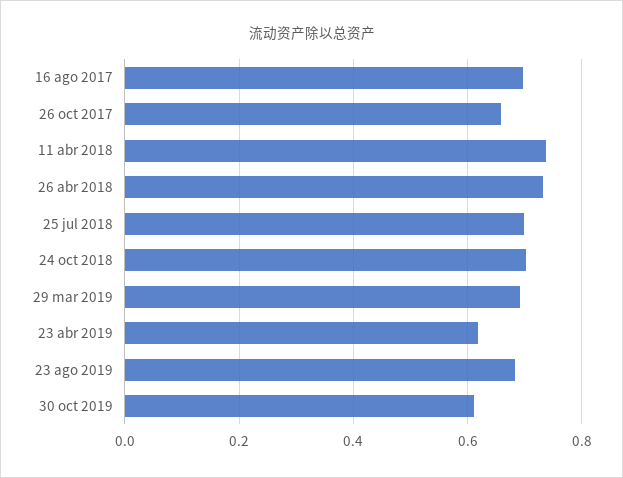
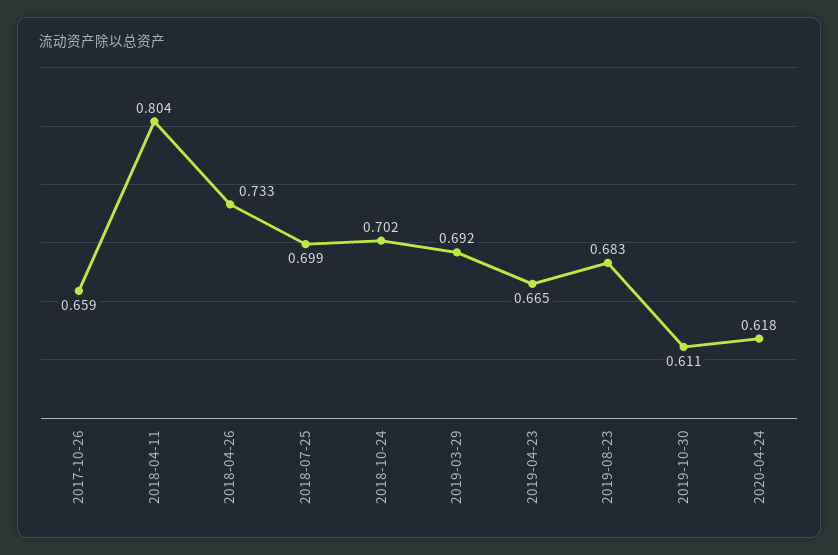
16 ago 2017: 0.7 -> none
11 abr 2018: 0.74 -> 0.804
23 abr 2019: 0.62 -> 0.665
2020-04-24: none -> 0.618

